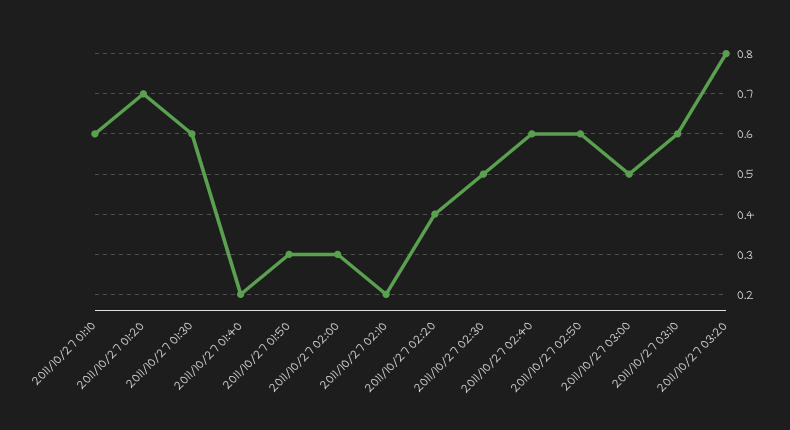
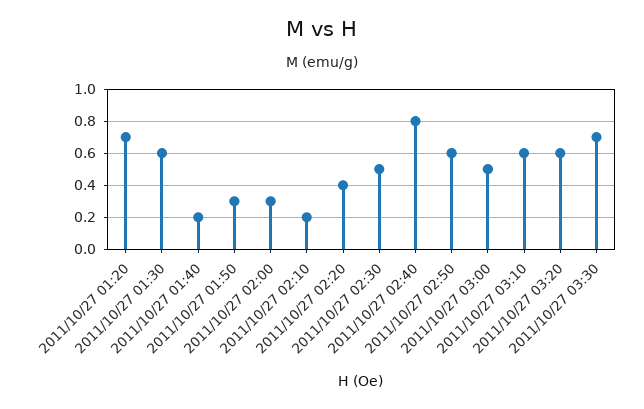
2011/10/27 01:10: 0.6 -> none
2011/10/27 02:40: 0.6 -> 0.8
2011/10/27 03:20: 0.8 -> 0.6
2011/10/27 03:30: none -> 0.7

